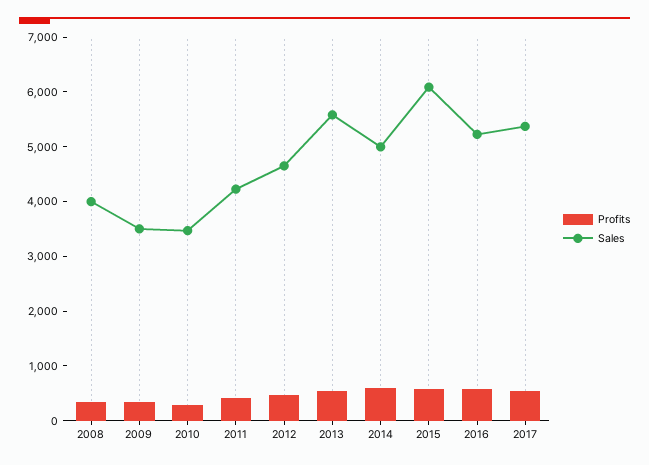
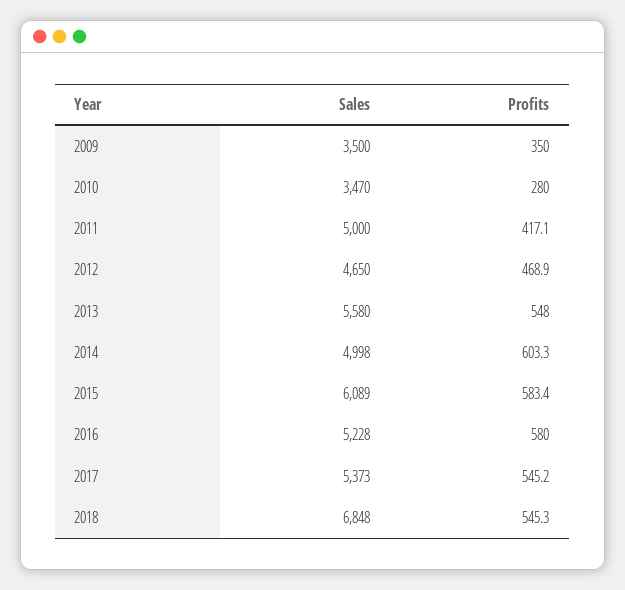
Profits, 2008: 400 -> none
Sales, 2008: 4000 -> none
Sales, 2011: 4200 -> 5000
Sales, 2018: none -> 6848
Profits, 2018: none -> 545.3

